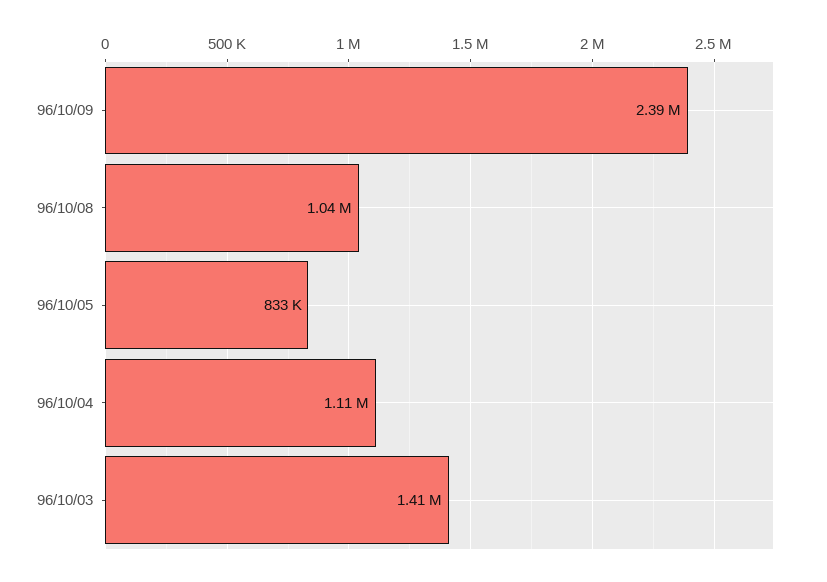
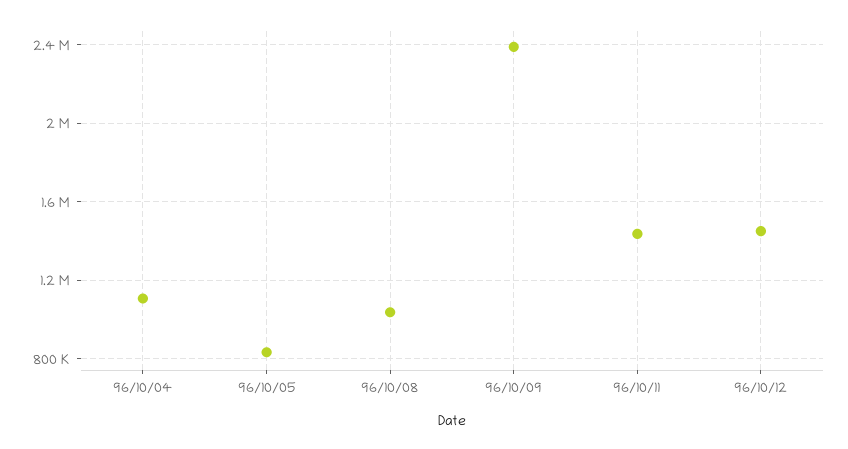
96/10/03: 1410000 -> none
96/10/11: none -> 1450000
96/10/12: none -> 1450000

